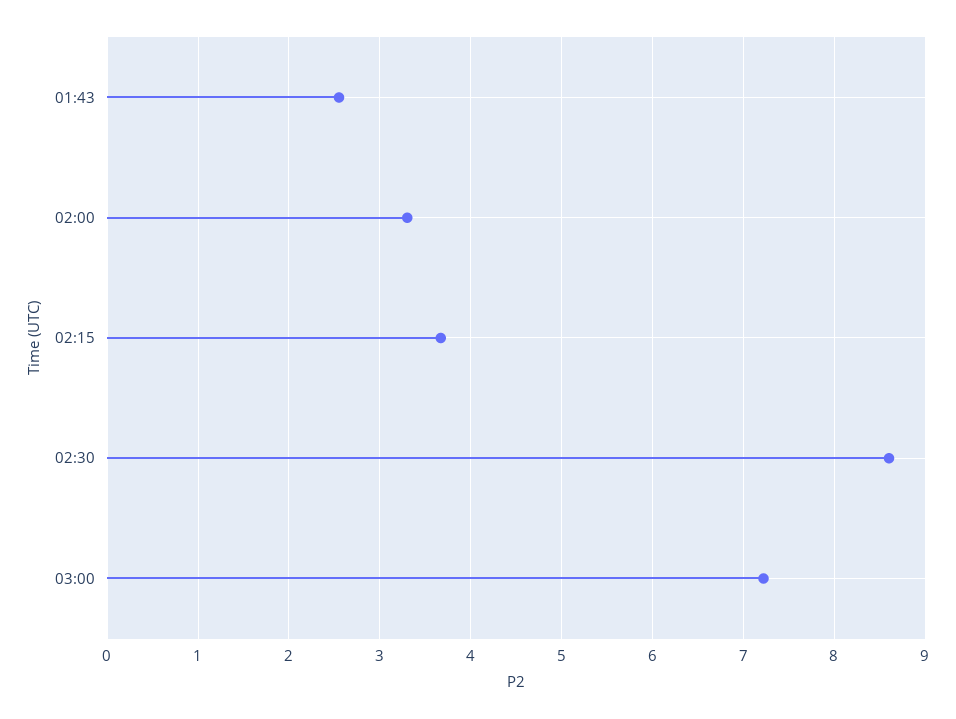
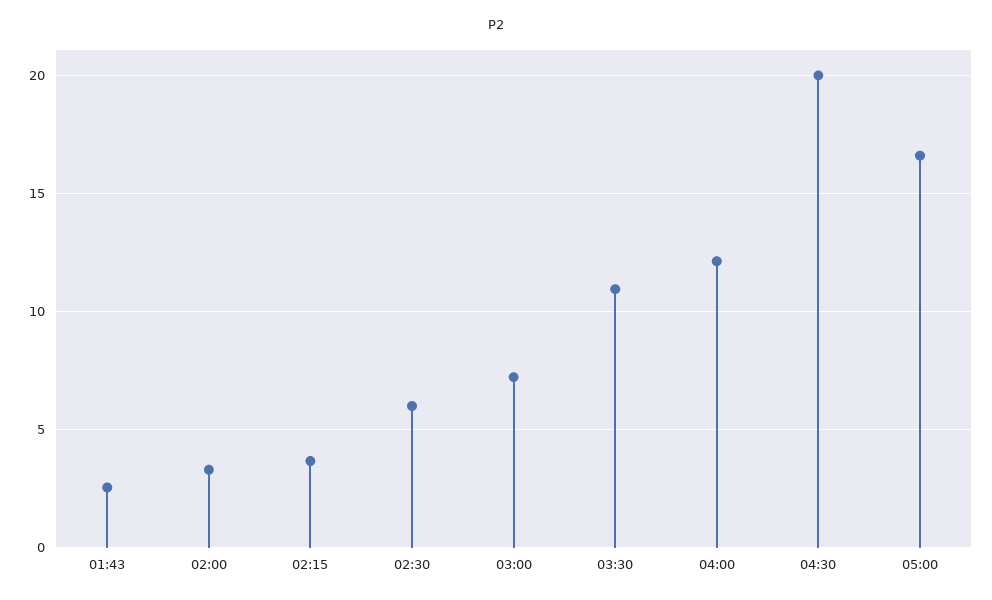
02:30: 8.6 -> 6
03:30: none -> 11
04:00: none -> 12
04:30: none -> 20
05:00: none -> 16.5

